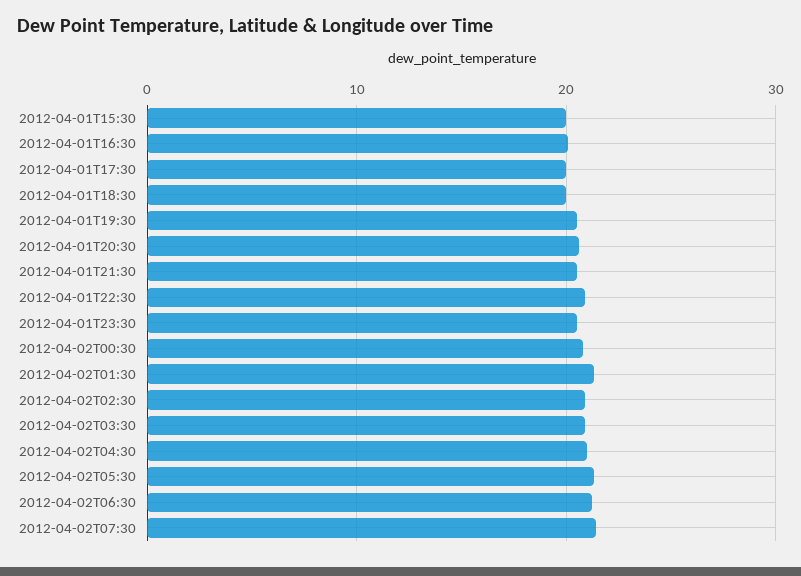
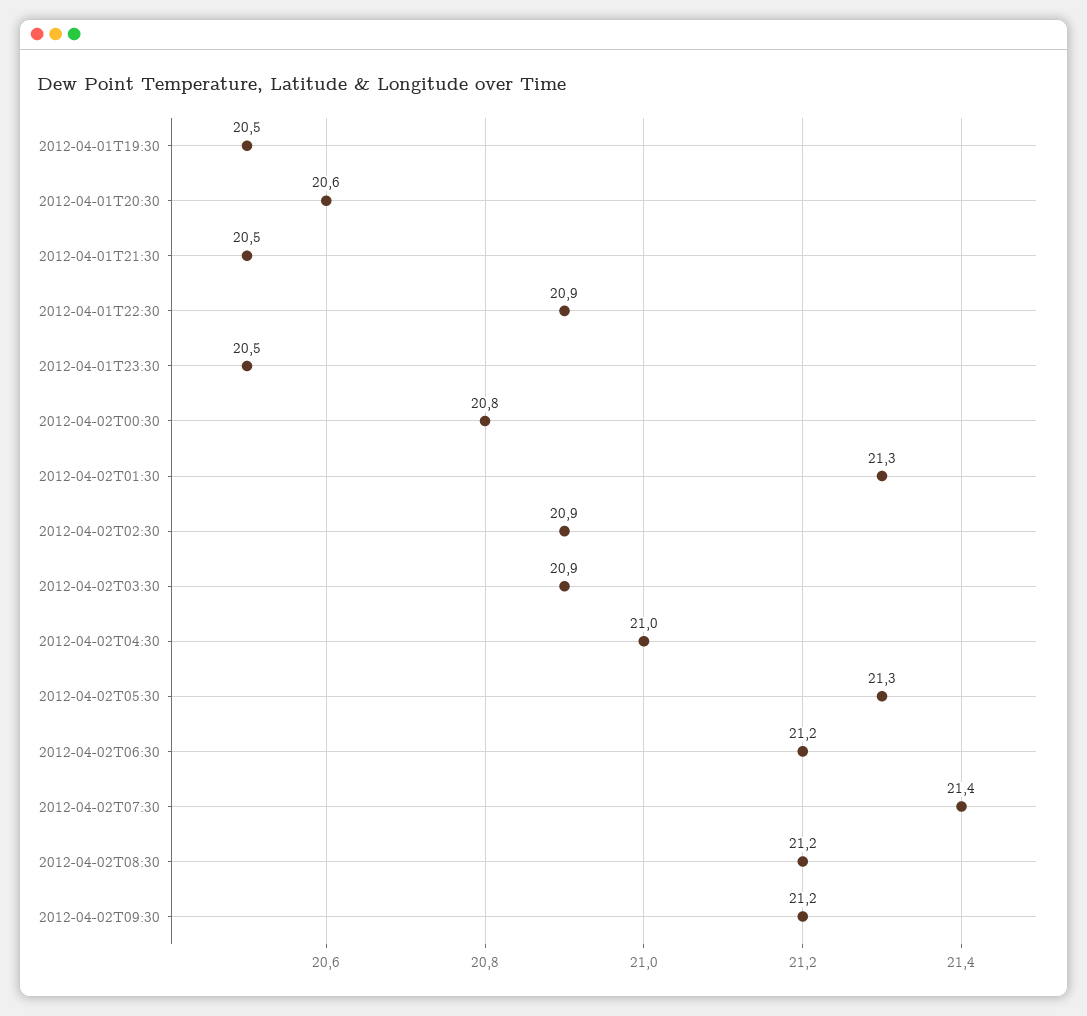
2012-04-01T15:30: 20 -> none
2012-04-01T16:30: 20 -> none
2012-04-01T17:30: 20 -> none
2012-04-01T18:30: 20 -> none
2012-04-02T08:30: none -> 21.2
2012-04-02T09:30: none -> 21.2

